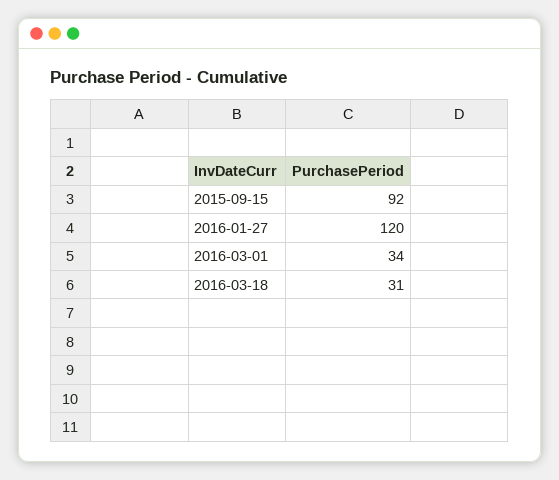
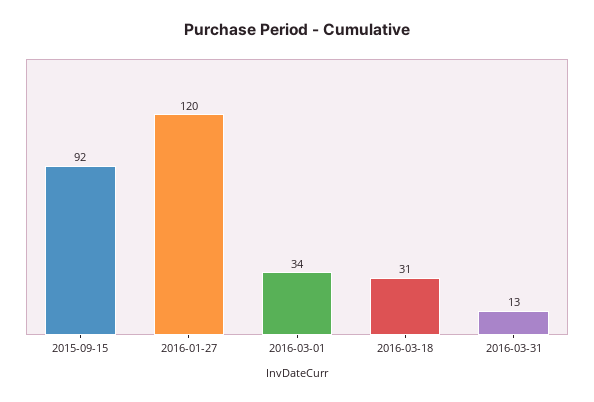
2016-03-31: none -> 13

